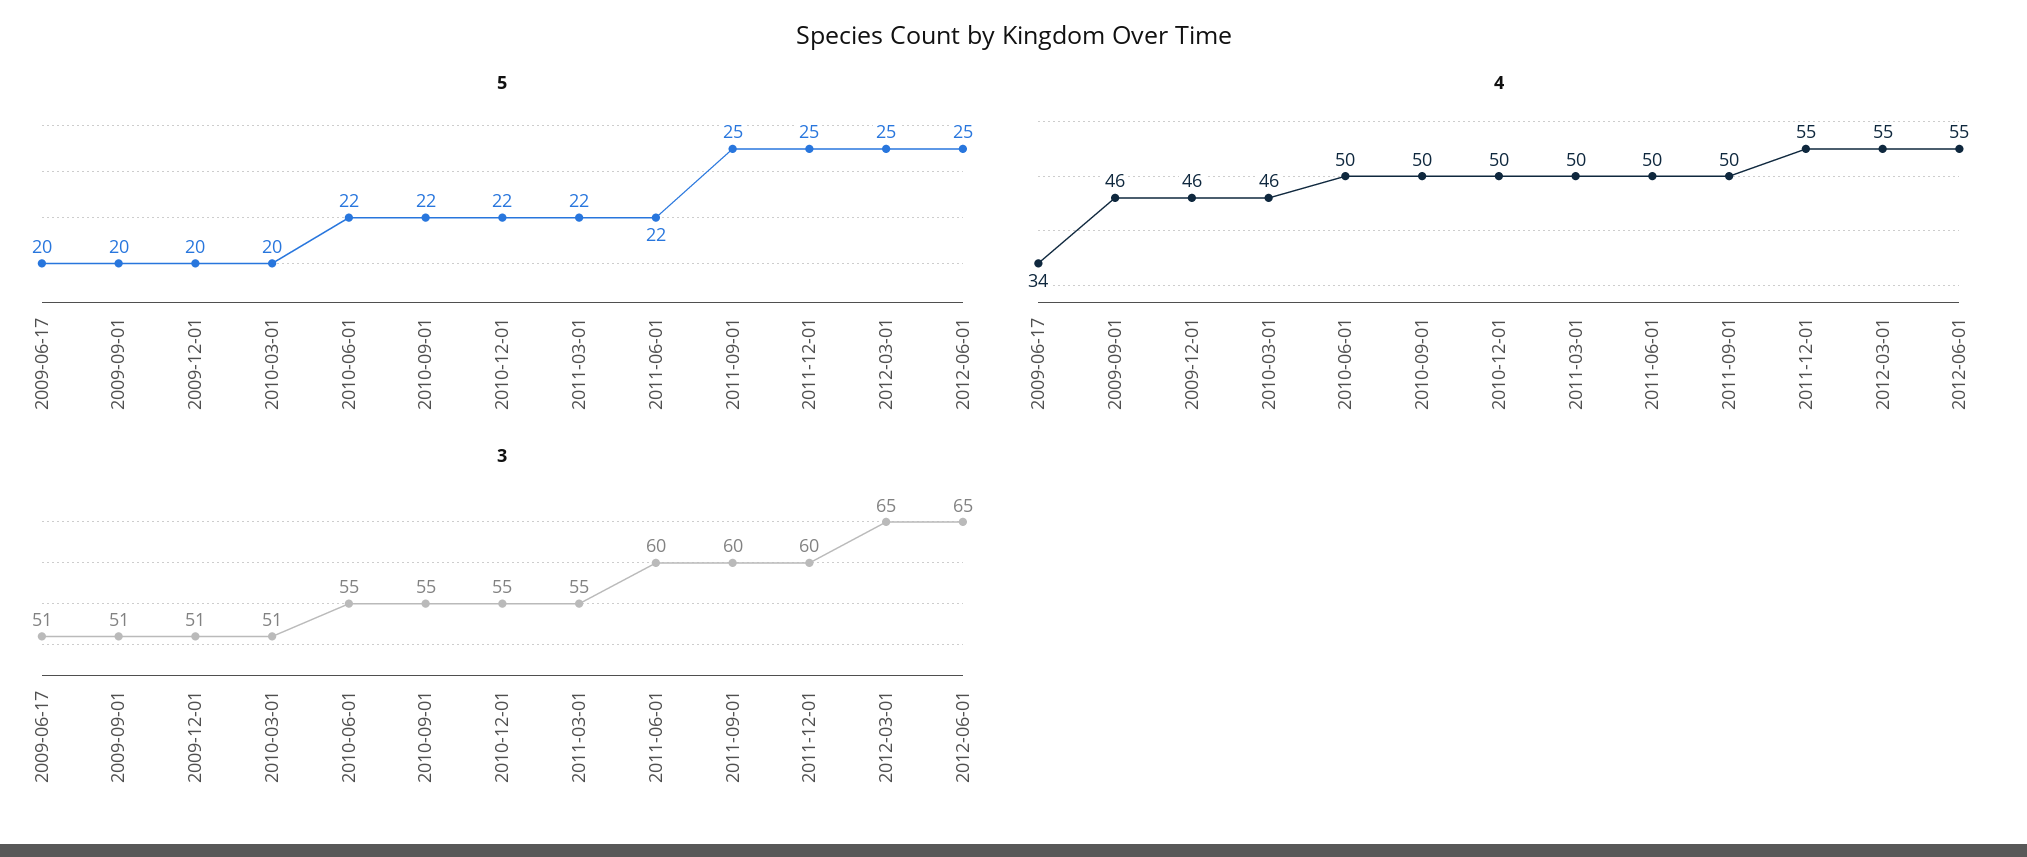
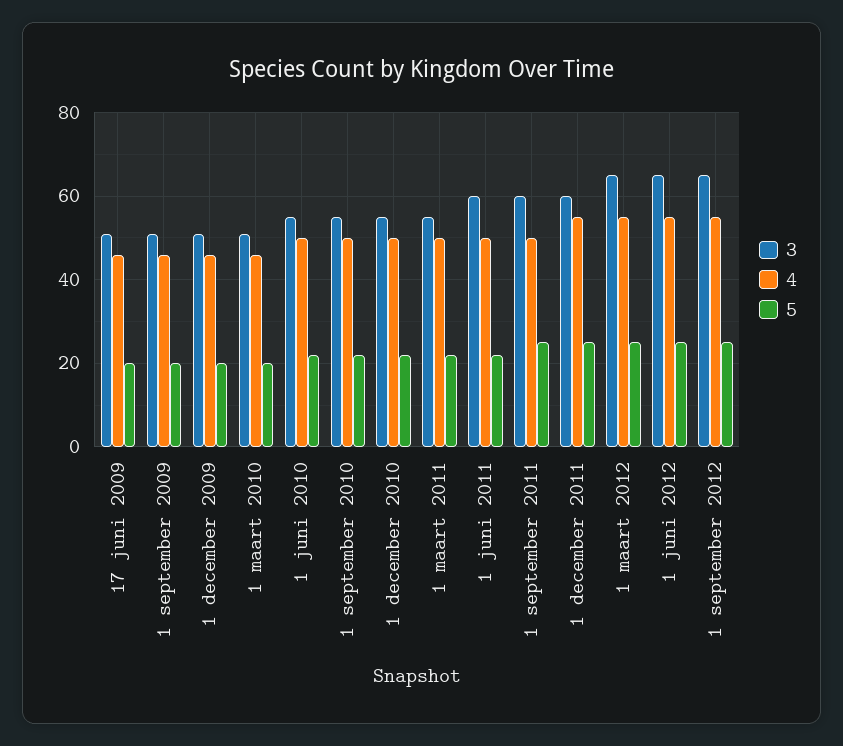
4, 2009-06-17: 34 -> 45
3, 1 september 2012: none -> 65
4, 1 september 2012: none -> 55
5, 1 september 2012: none -> 25

